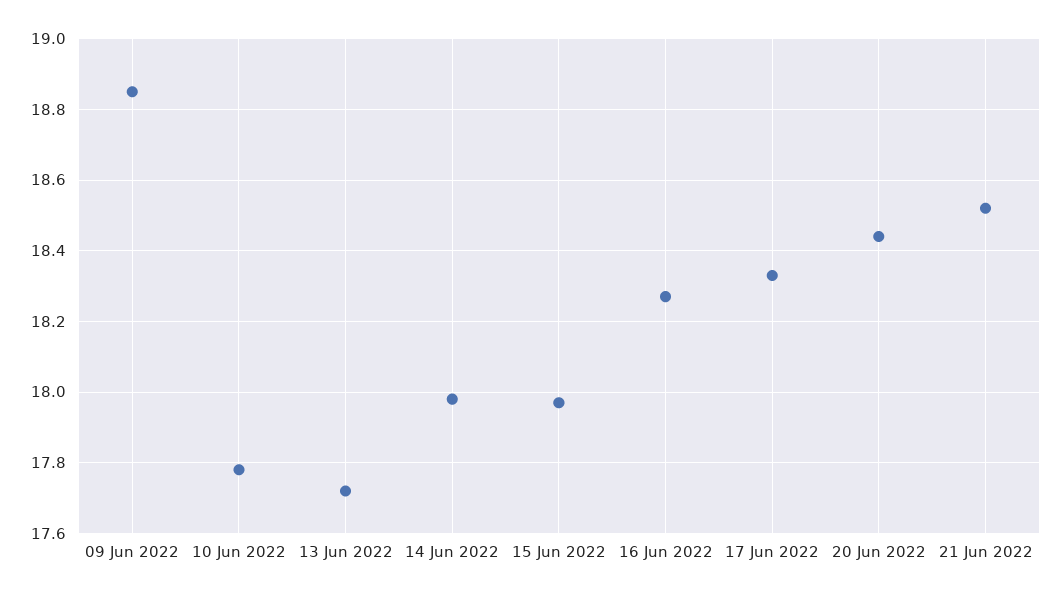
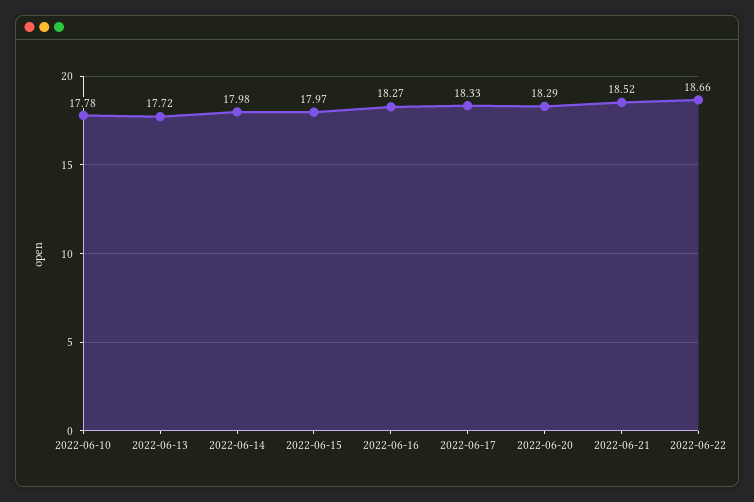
09 Jun 2022: 18.85 -> none
20 Jun 2022: 18.45 -> 18.29
2022-06-22: none -> 18.66

